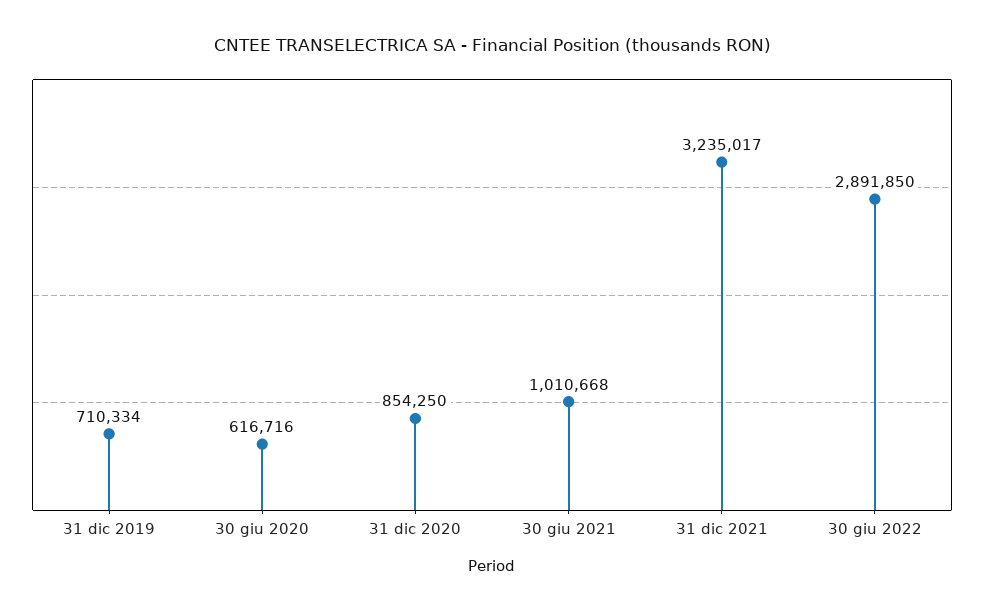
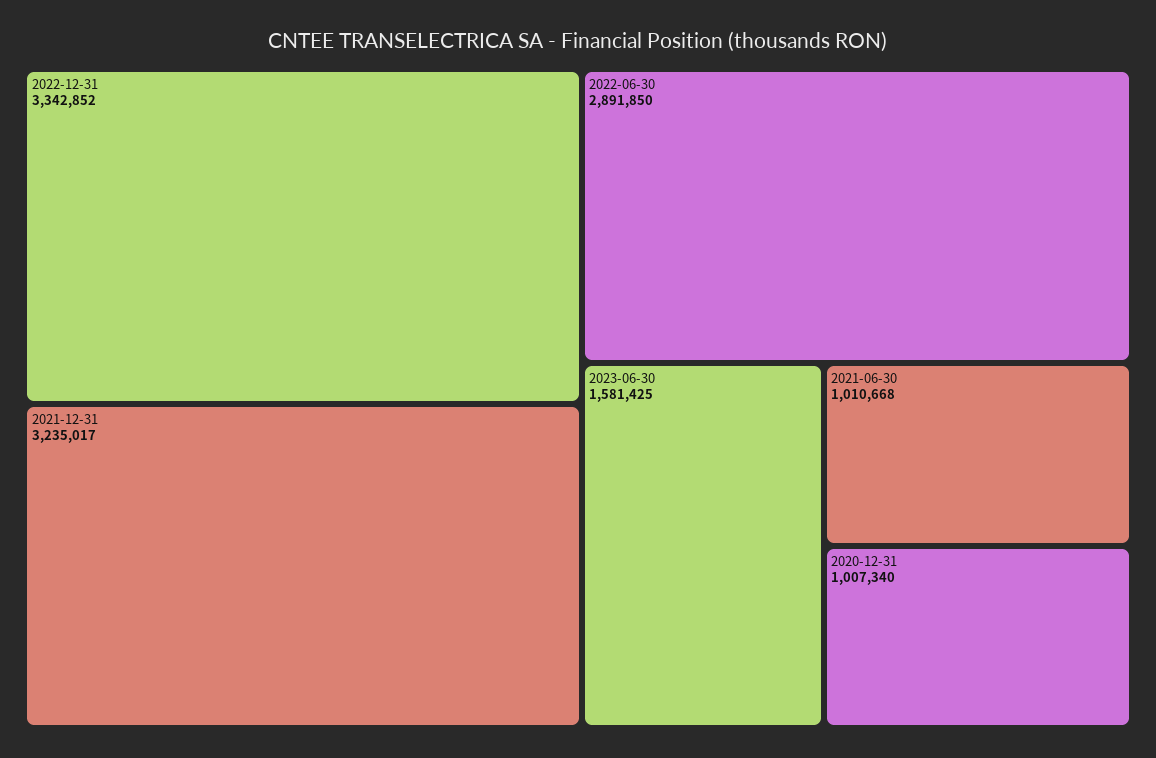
31 dic 2019: 710334 -> none
30 giu 2020: 616716 -> none
31 dic 2020: 854250 -> 1007340
2022-12-31: none -> 3342852
2023-06-30: none -> 1581425

